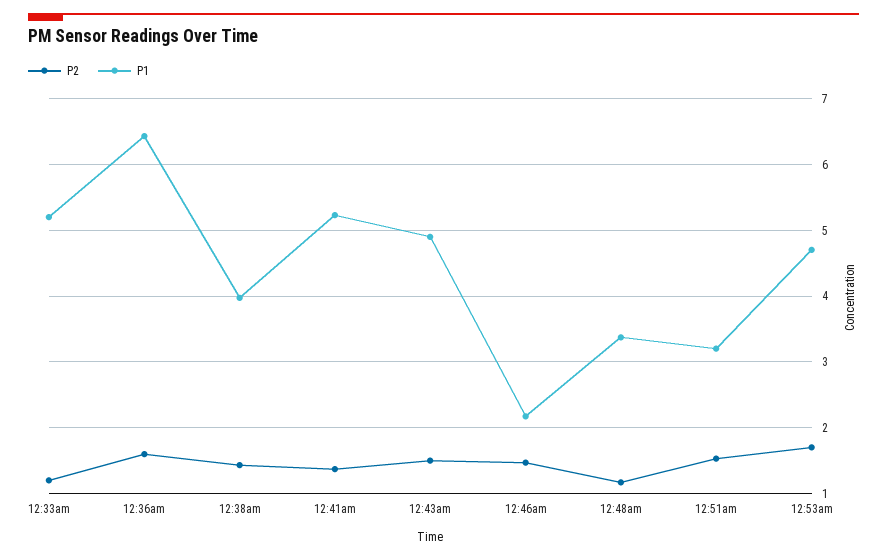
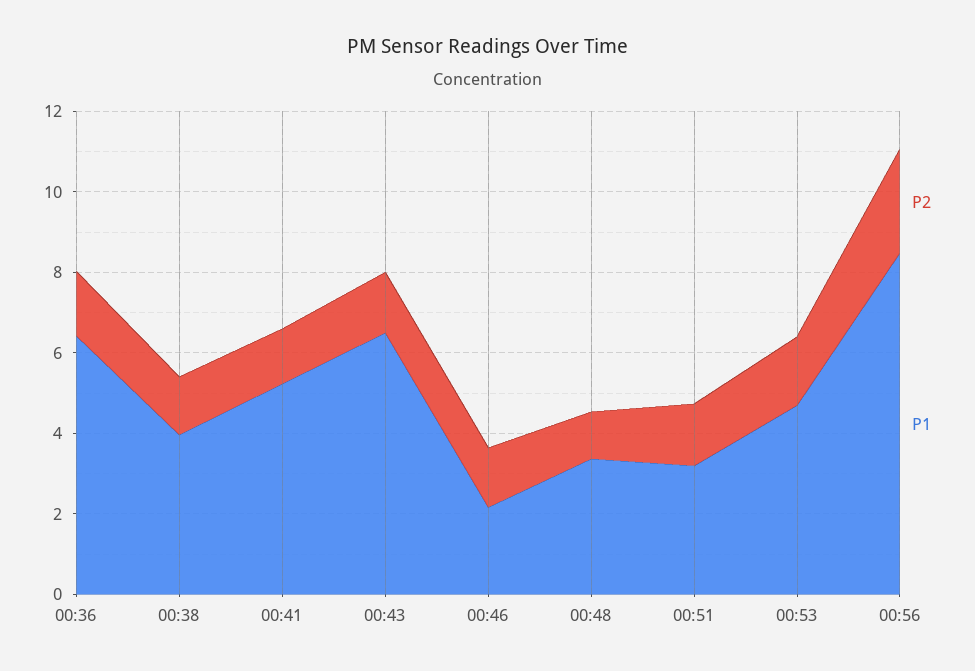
P2, 12:33am: 1.2 -> none
P1, 12:33am: 5.2 -> none
P1, 12:43am: 4.9 -> 6.5
P2, 00:56: none -> 2.5
P1, 00:56: none -> 8.5

